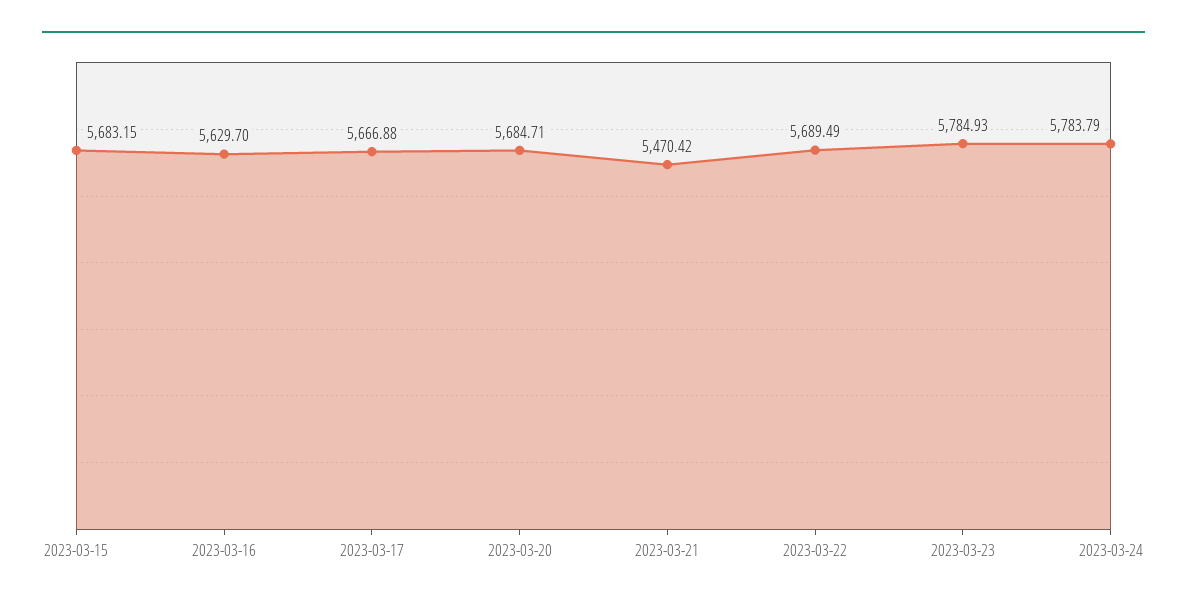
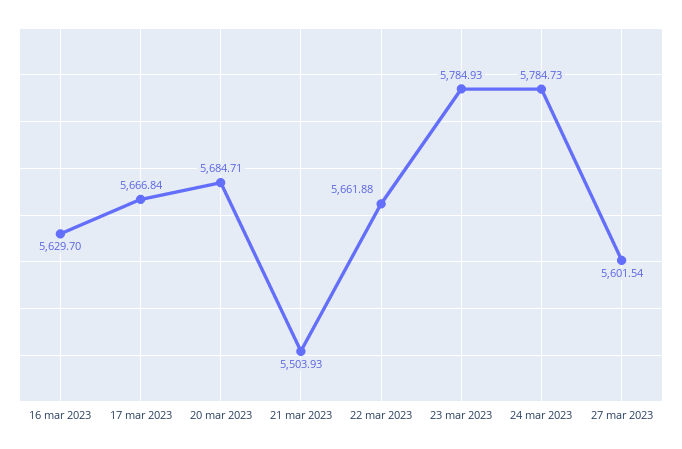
2023-03-15: 5683.15 -> none
2023-03-17: 5666.88 -> 5666.84
2023-03-21: 5470.42 -> 5503.93
2023-03-22: 5689.49 -> 5661.88
2023-03-24: 5783.79 -> 5784.73
27 mar 2023: none -> 5601.54

